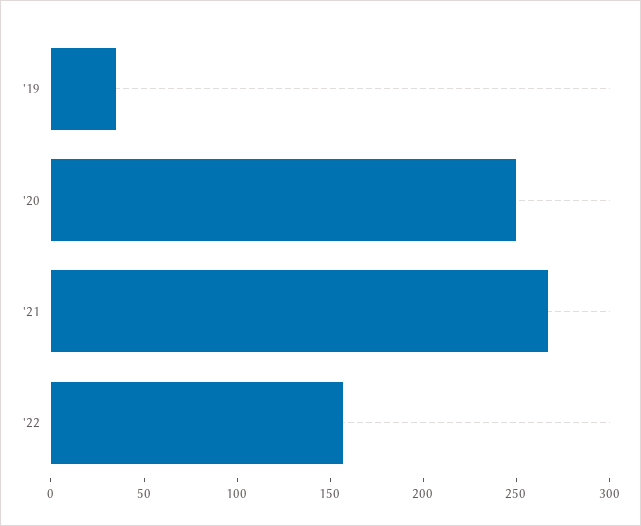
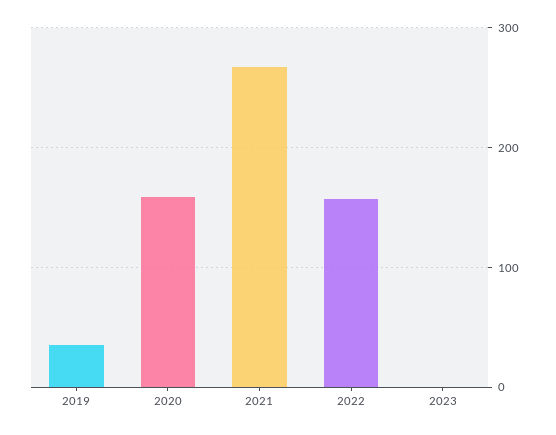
'20: 250 -> 160
2023: none -> 0

